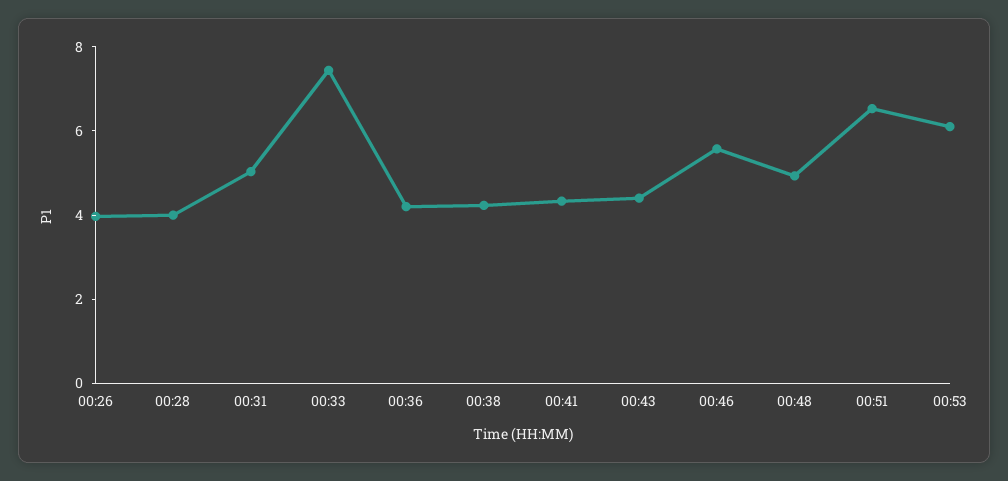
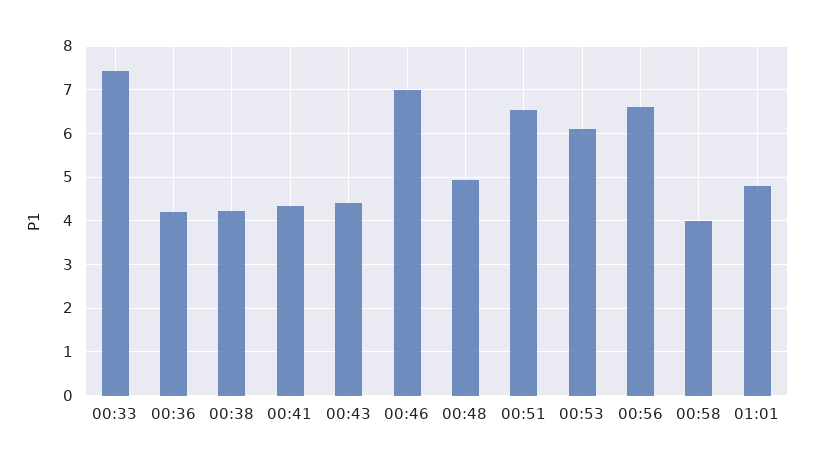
00:26: 4 -> none
00:28: 4 -> none
00:31: 5 -> none
00:46: 5.5 -> 7
00:56: none -> 6.6
00:58: none -> 4
01:01: none -> 4.8

